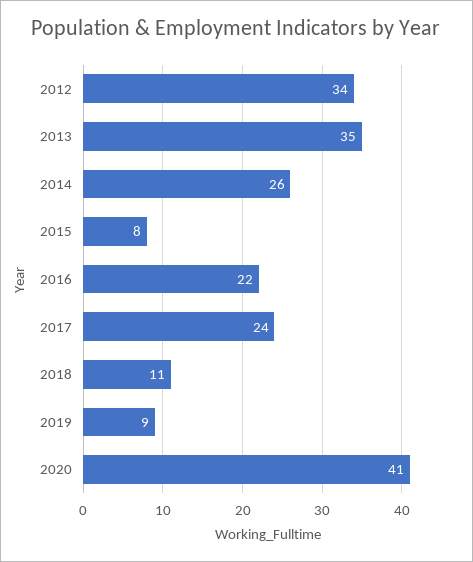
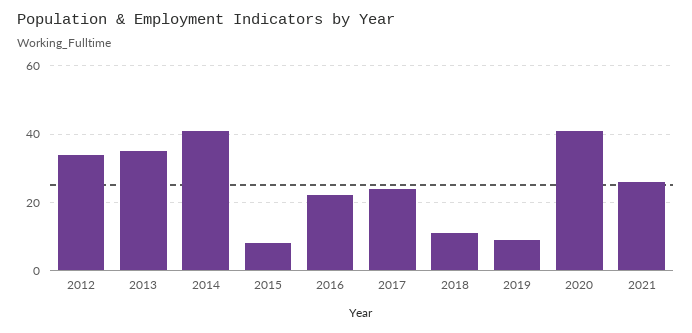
2014: 26 -> 40
2021: none -> 25

